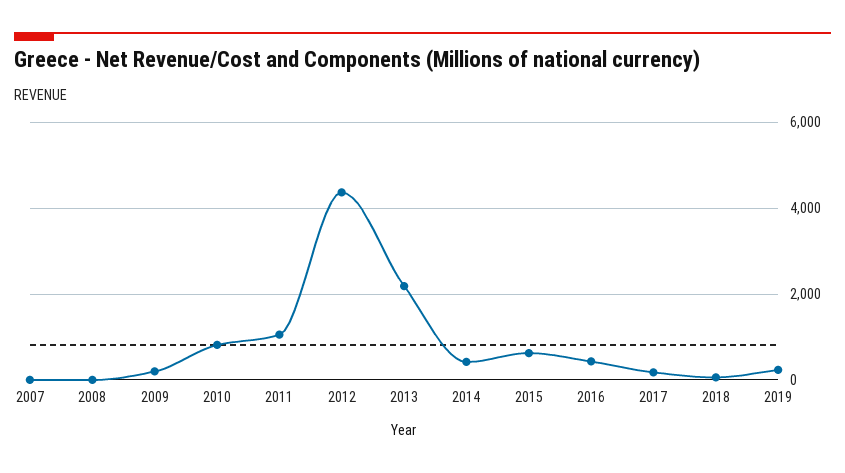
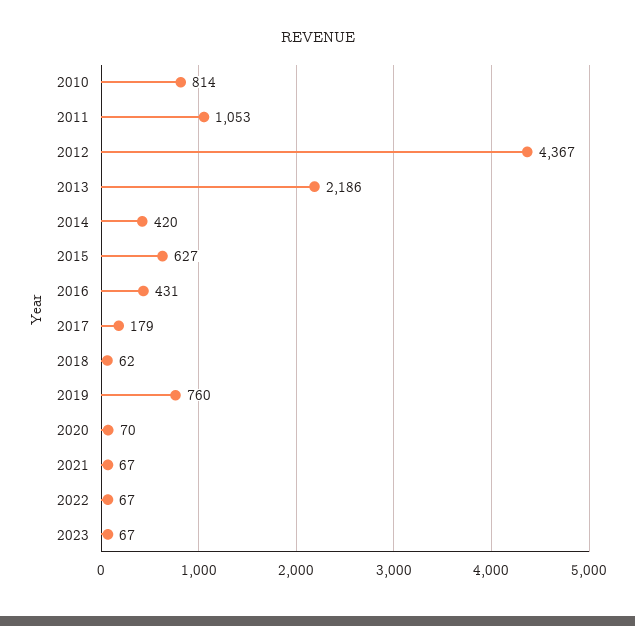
2007: 0 -> none
2008: 0 -> none
2009: 200 -> none
2019: 200 -> 760
2020: none -> 70
2021: none -> 67
2022: none -> 67
2023: none -> 67

